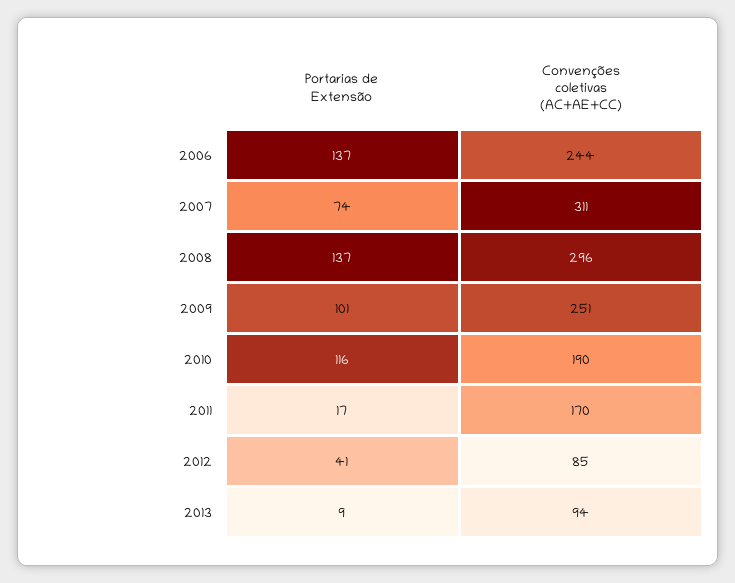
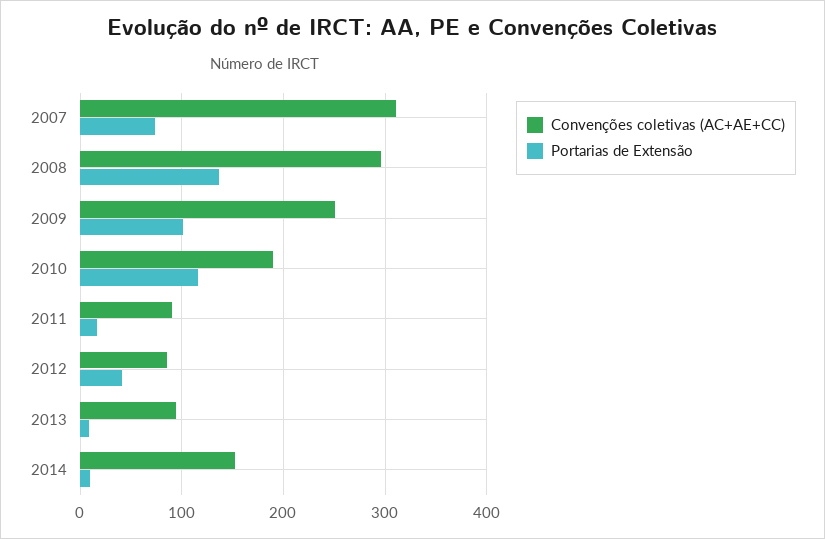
Portarias de Extensão, 2006: 137 -> none
Convenções coletivas (AC+AE+CC), 2006: 244 -> none
Convenções coletivas (AC+AE+CC), 2011: 170 -> 90
Convenções coletivas (AC+AE+CC), 2014: none -> 150
Portarias de Extensão, 2014: none -> 10

